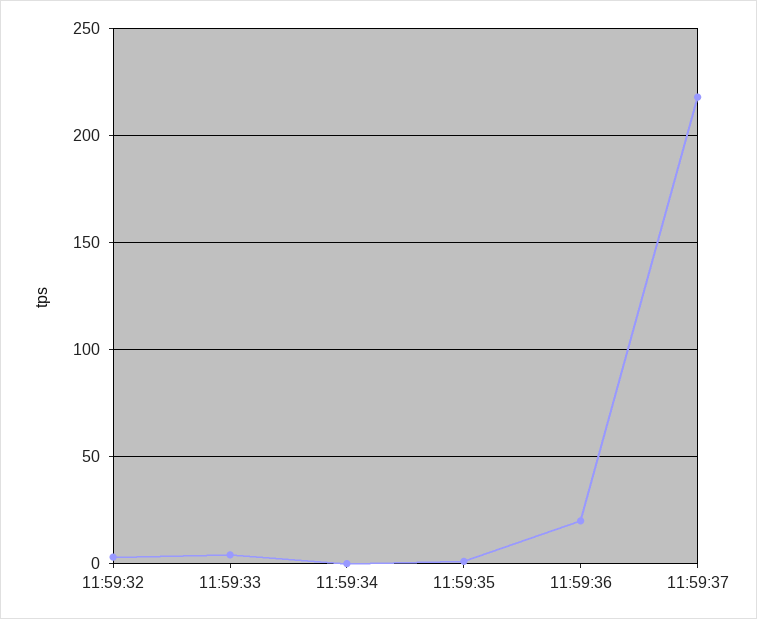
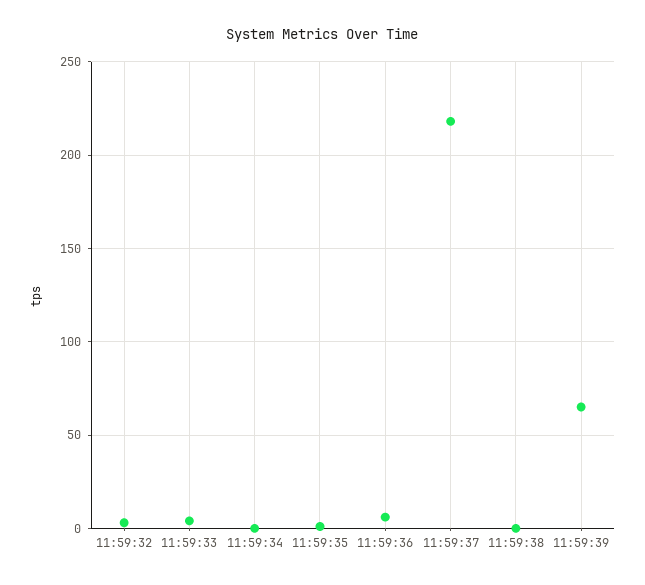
11:59:36: 20 -> 5
11:59:38: none -> 0
11:59:39: none -> 65

